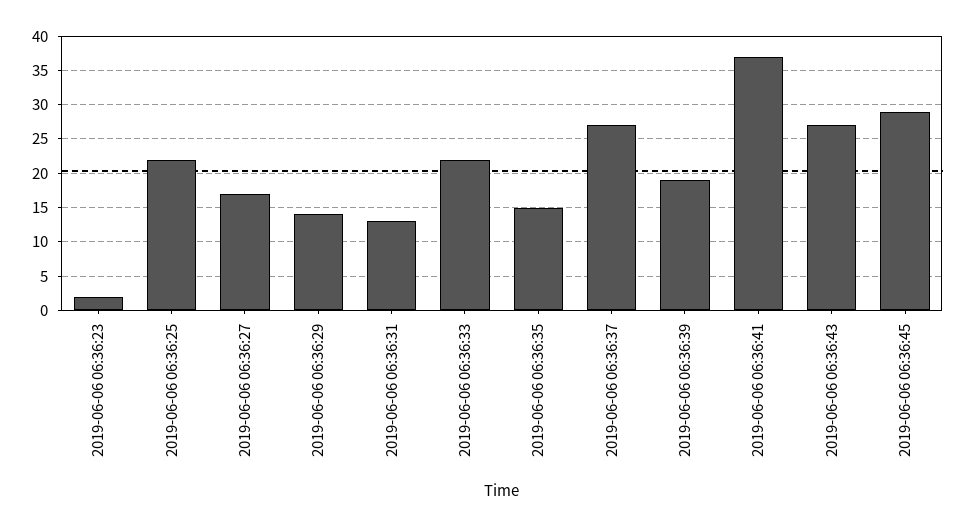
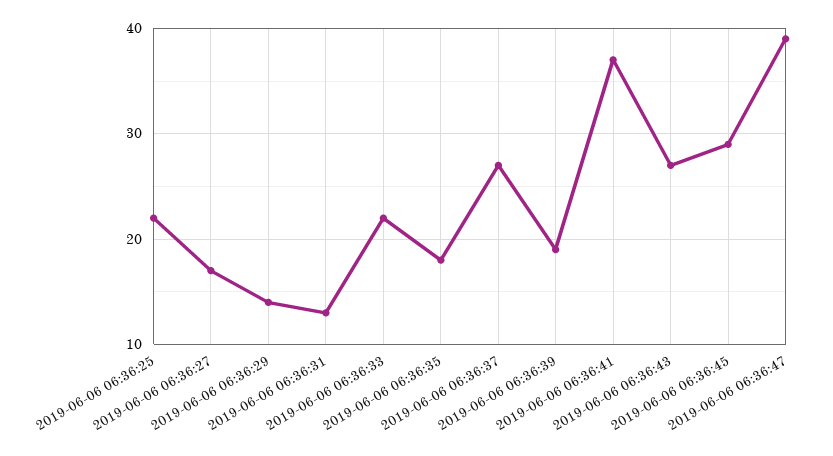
2019-06-06 06:36:23: 2 -> none
2019-06-06 06:36:35: 15 -> 18
2019-06-06 06:36:47: none -> 39

